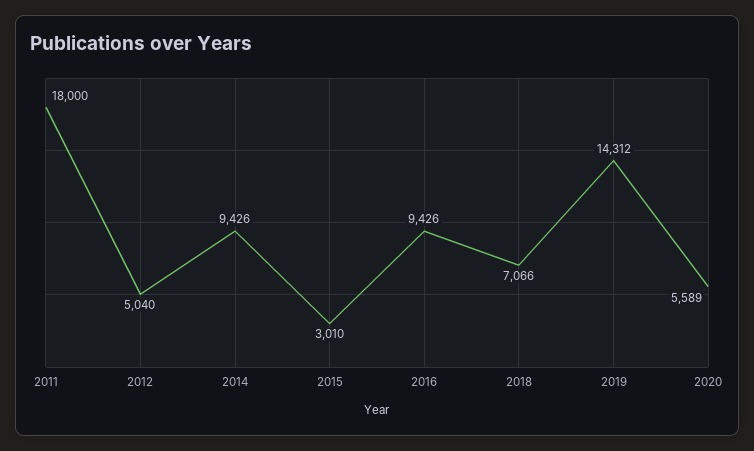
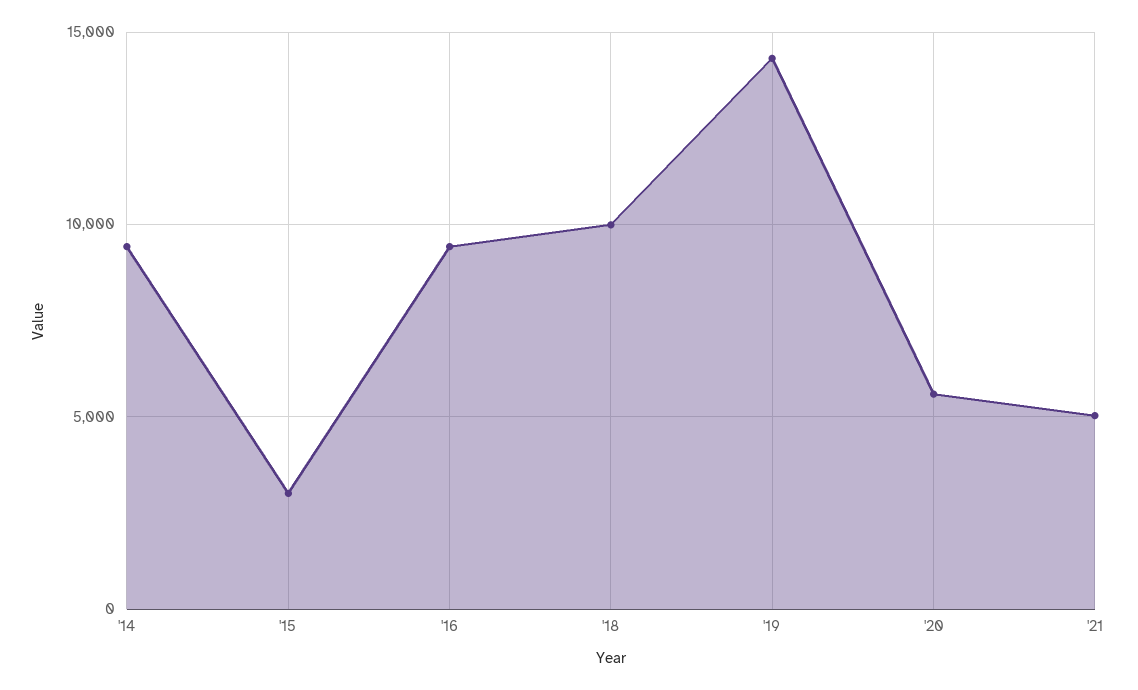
2011: 18000 -> none
2012: 5040 -> none
2018: 7066 -> 10000
'21: none -> 5000

